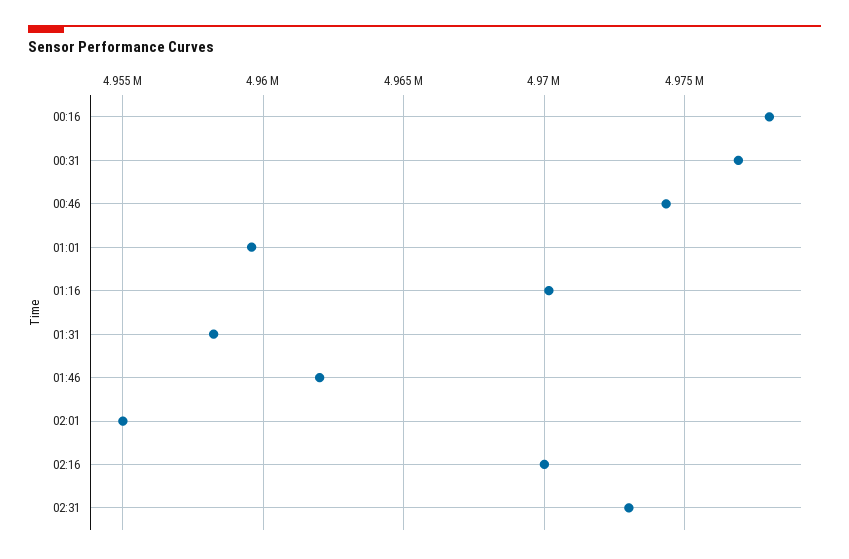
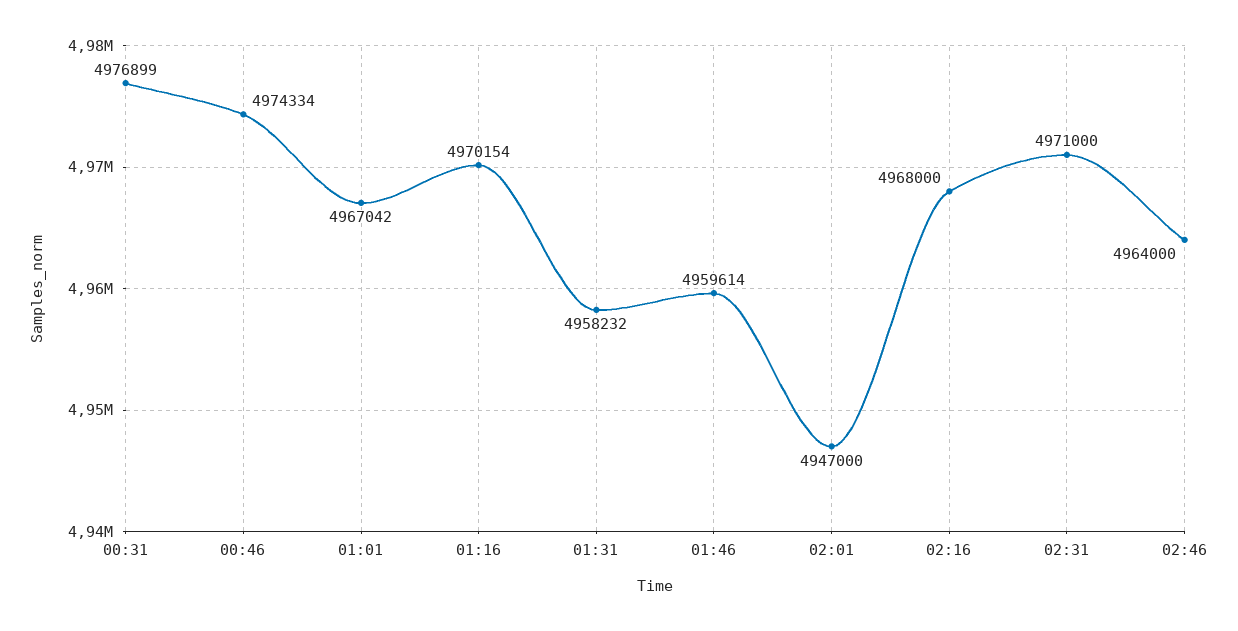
00:16: 4978000 -> none
01:01: 4959500 -> 4967042
01:46: 4962000 -> 4959614
02:01: 4955000 -> 4947000
02:16: 4970000 -> 4968000
02:31: 4973000 -> 4971000
02:46: none -> 4964000

